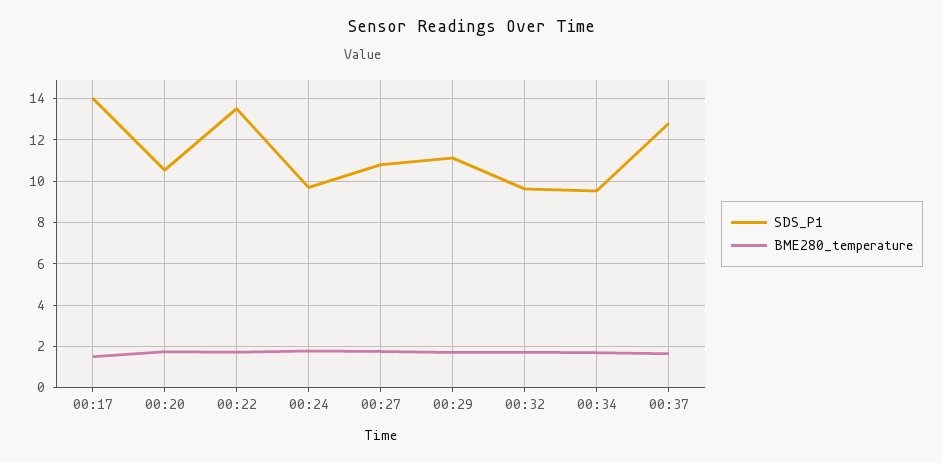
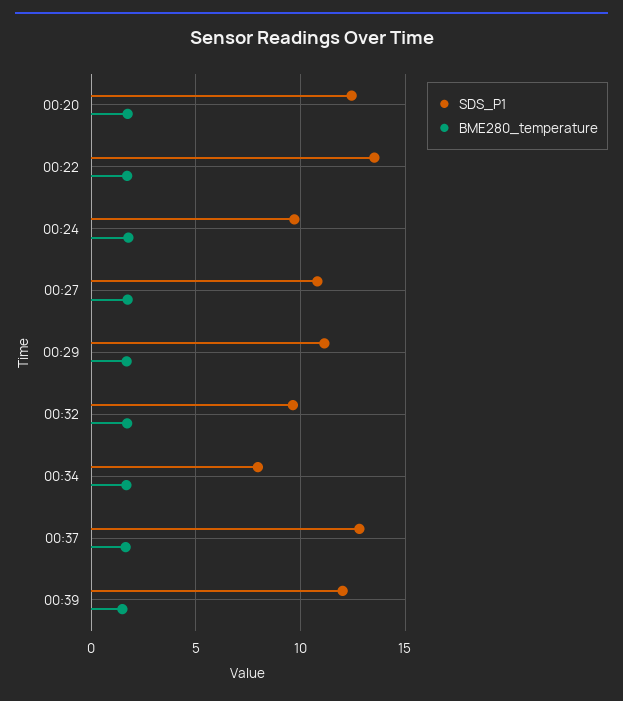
SDS_P1, 00:17: 14 -> none
BME280_temperature, 00:17: 1.5 -> none
SDS_P1, 00:20: 10.5 -> 12.5
SDS_P1, 00:34: 9.5 -> 8
SDS_P1, 00:39: none -> 12
BME280_temperature, 00:39: none -> 1.5

